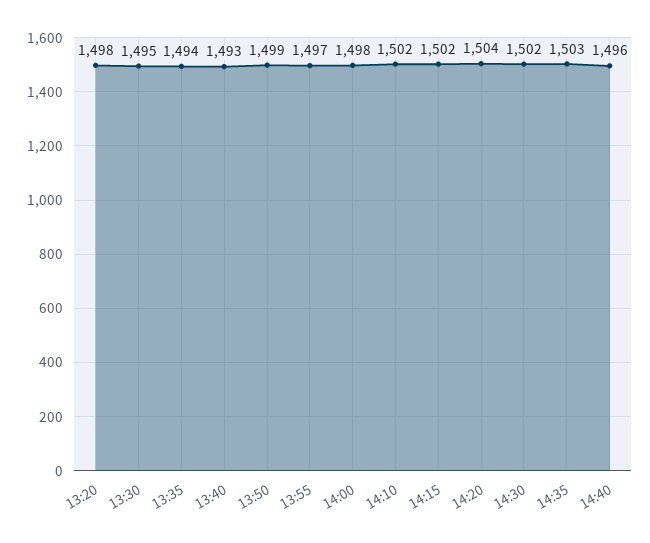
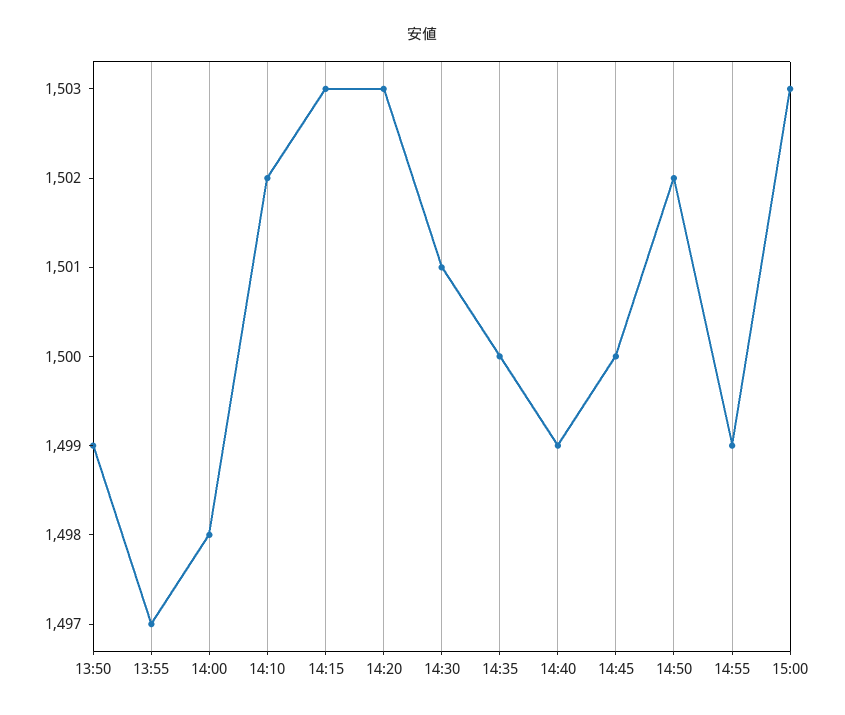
13:20: 1498 -> none
13:30: 1495 -> none
13:35: 1494 -> none
13:40: 1493 -> none
14:15: 1502 -> 1503
14:20: 1504 -> 1503
14:30: 1502 -> 1501
14:35: 1503 -> 1500
14:40: 1496 -> 1499
14:45: none -> 1500
14:50: none -> 1502
14:55: none -> 1499
15:00: none -> 1503

